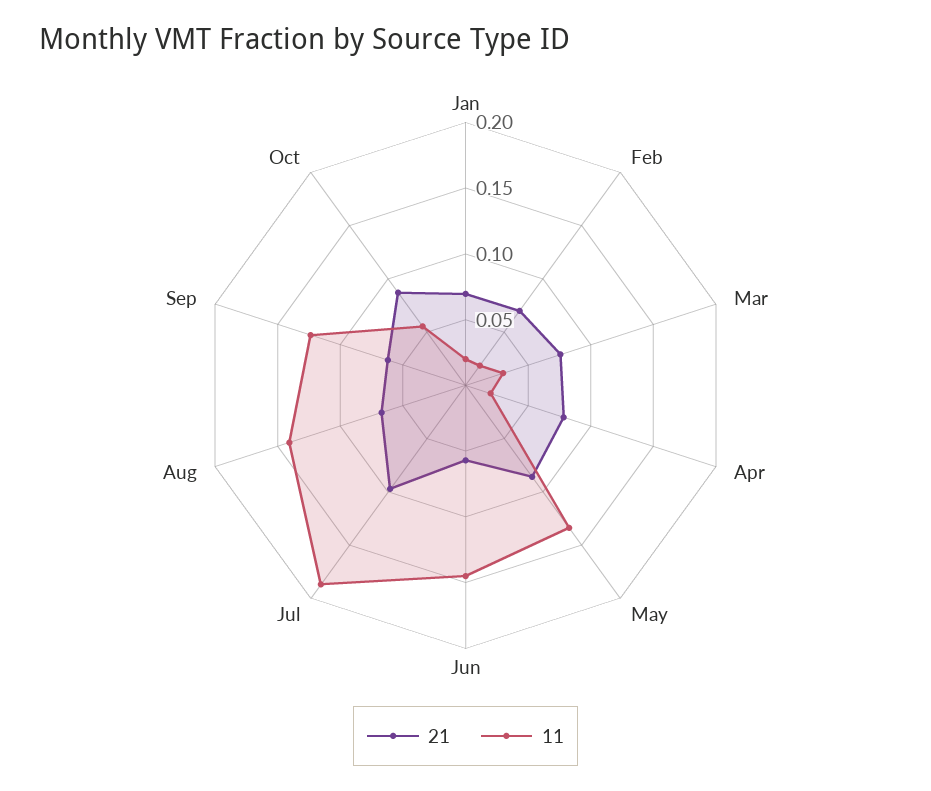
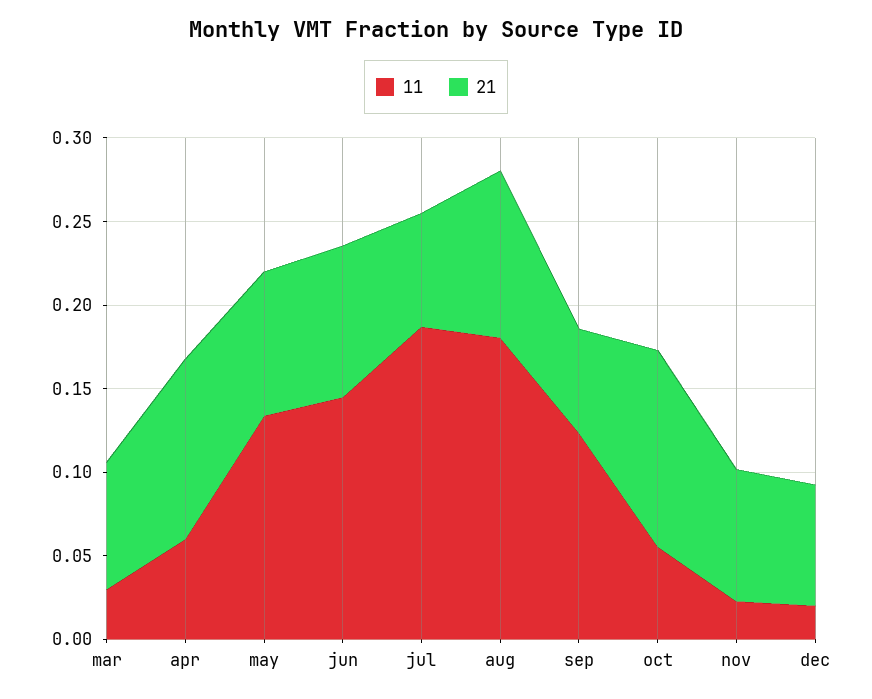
21, Jan: 0.07 -> none
11, Jan: 0.02 -> none
21, Feb: 0.07 -> none
11, Feb: 0.02 -> none
21, Apr: 0.08 -> 0.11
11, Apr: 0.02 -> 0.06
21, Jun: 0.06 -> 0.09
21, Jul: 0.1 -> 0.07
21, Aug: 0.07 -> 0.1
11, Aug: 0.14 -> 0.18
21, Oct: 0.09 -> 0.12
11, nov: none -> 0.02
21, nov: none -> 0.08
11, dec: none -> 0.02
21, dec: none -> 0.07

